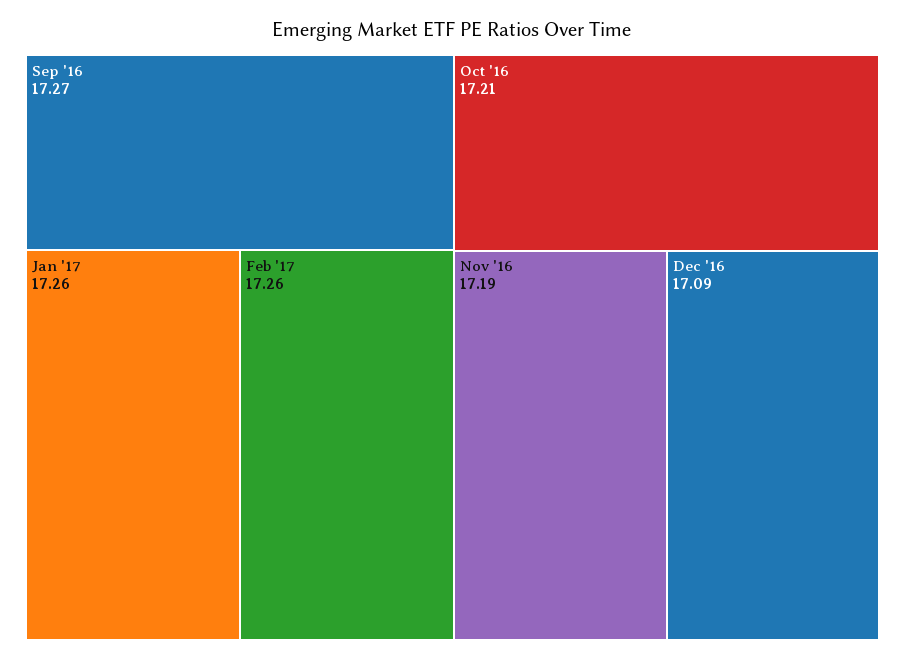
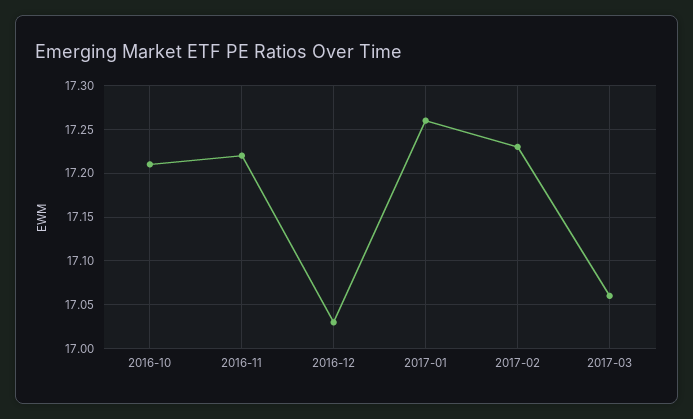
Sep '16: 17.27 -> none
Feb '17: 17.26 -> 17.23
Nov '16: 17.19 -> 17.22
Dec '16: 17.09 -> 17.03
2017-03: none -> 17.06

